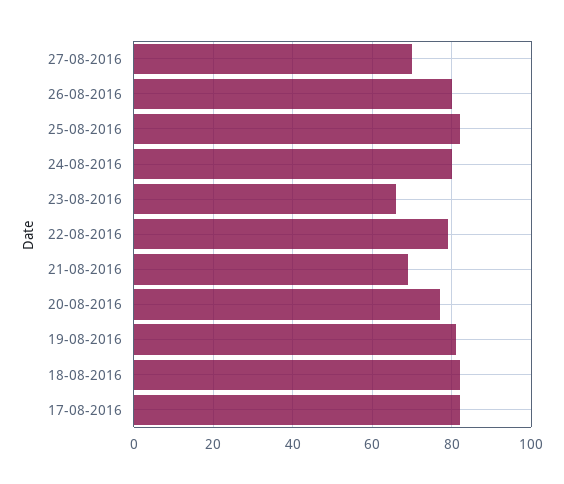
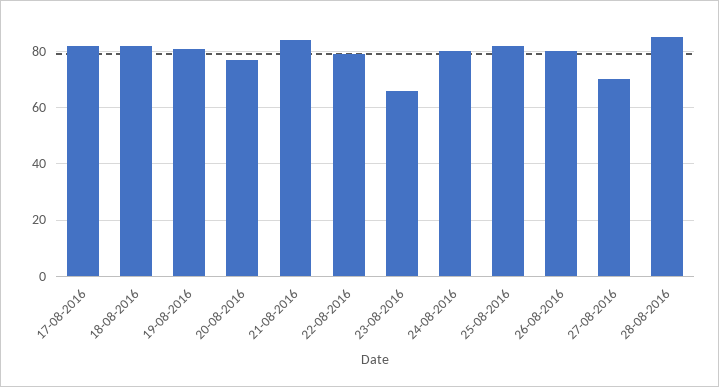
21-08-2016: 70 -> 85
28-08-2016: none -> 85

